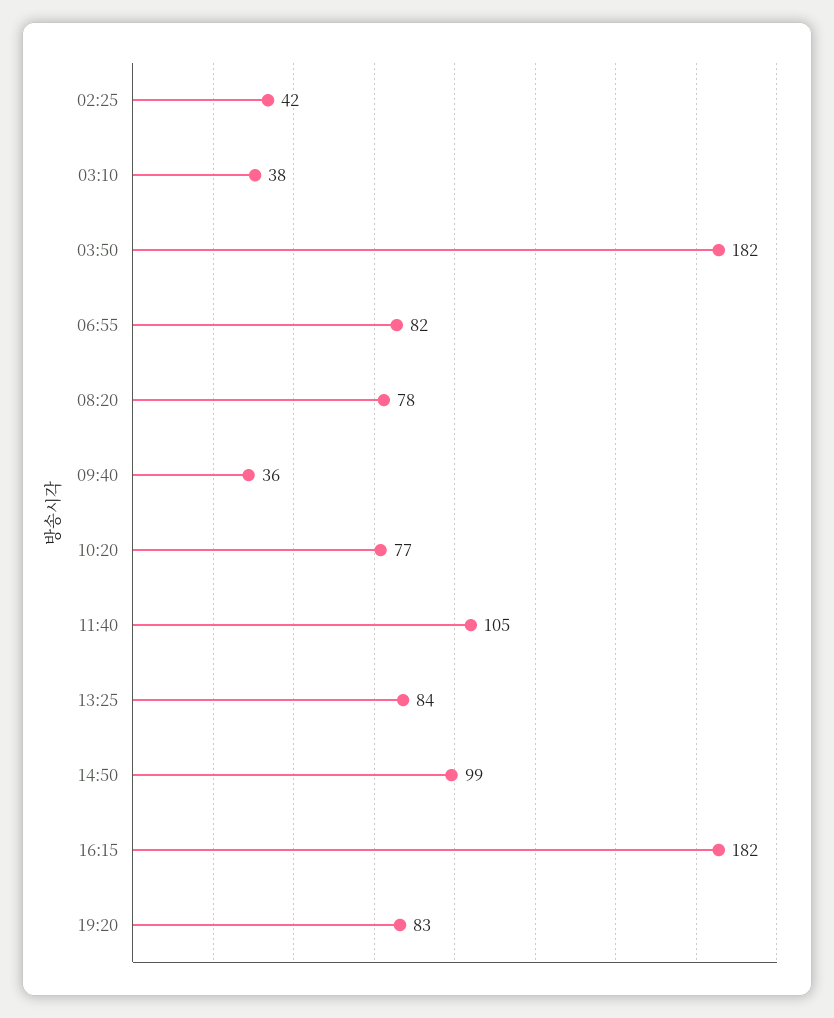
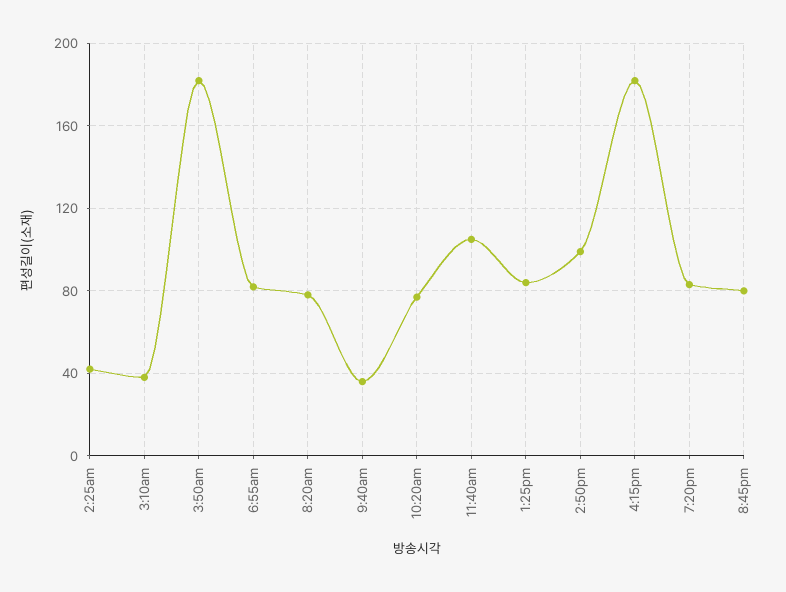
8:45pm: none -> 80

